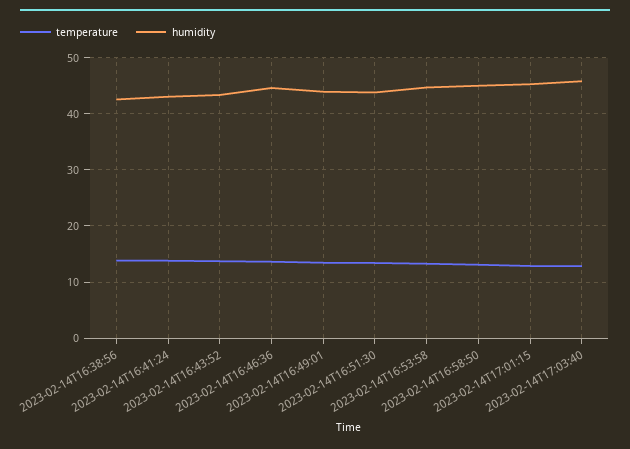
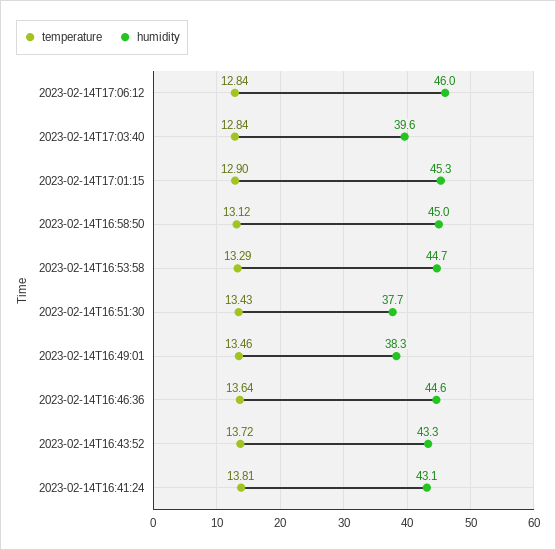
temperature, 2023-02-14T16:38:56: 14 -> none
humidity, 2023-02-14T16:38:56: 42 -> none
humidity, 2023-02-14T16:49:01: 44 -> 38.3
humidity, 2023-02-14T16:51:30: 44 -> 37.7
humidity, 2023-02-14T17:03:40: 46 -> 39.6
temperature, 2023-02-14T17:06:12: none -> 12.84
humidity, 2023-02-14T17:06:12: none -> 46

